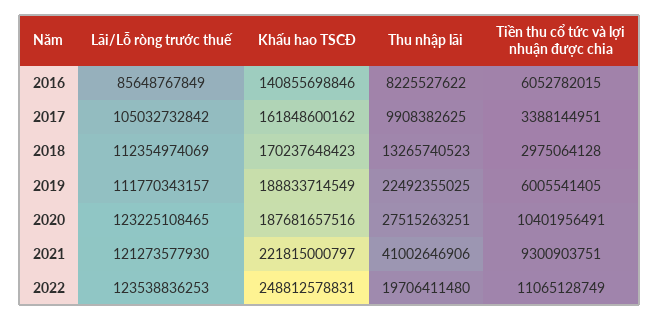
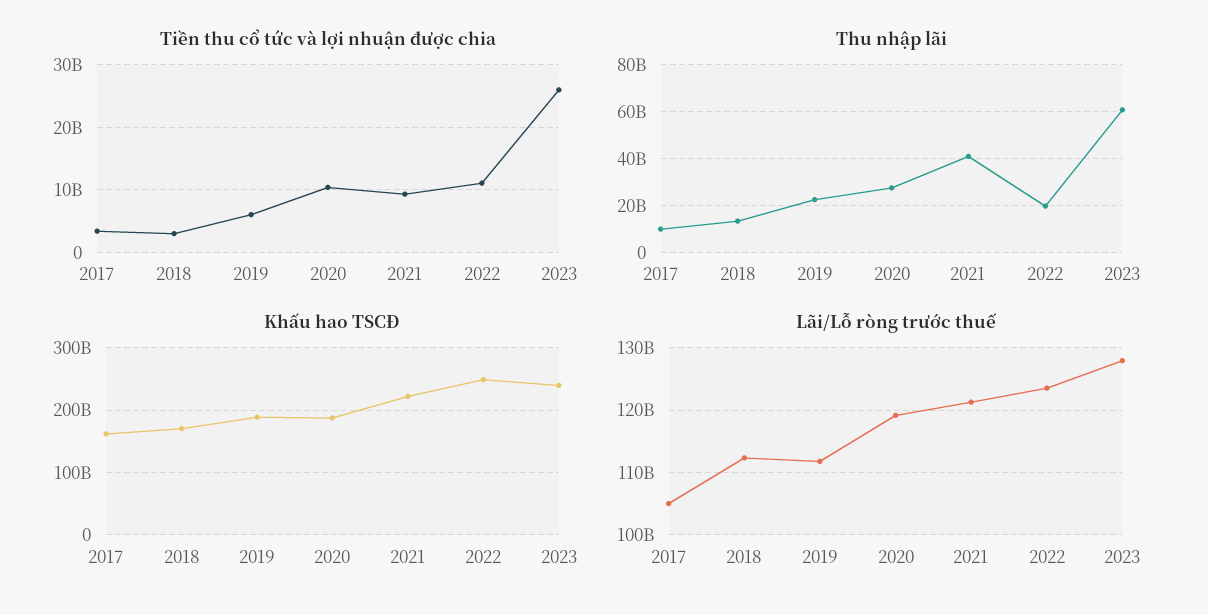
Lãi/Lỗ ròng trước thuế, 2016: 85648767849 -> none
Khấu hao TSCĐ, 2016: 140855698846 -> none
Thu nhập lãi, 2016: 8225527622 -> none
Tiền thu cổ tức và lợi nhuận được chia, 2016: 6052782015 -> none
Lãi/Lỗ ròng trước thuế, 2020: 123225108465 -> 119000000000
Tiền thu cổ tức và lợi nhuận được chia, 2023: none -> 26000000000
Thu nhập lãi, 2023: none -> 60000000000
Khấu hao TSCĐ, 2023: none -> 240000000000
Lãi/Lỗ ròng trước thuế, 2023: none -> 128000000000

